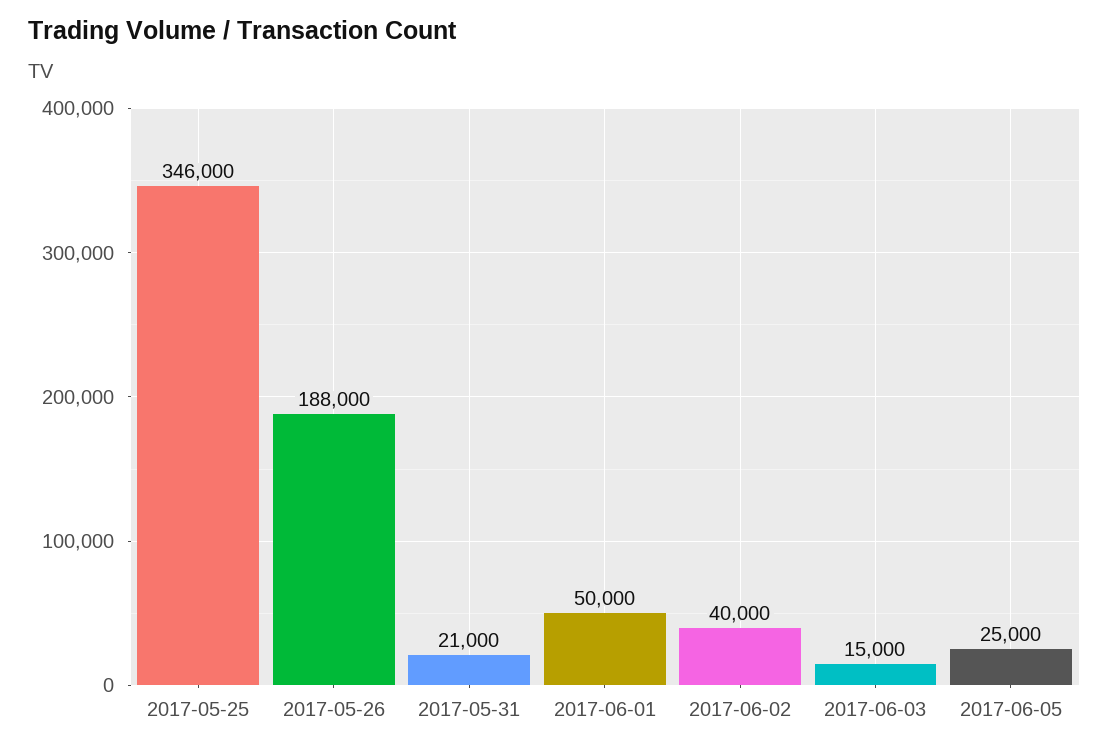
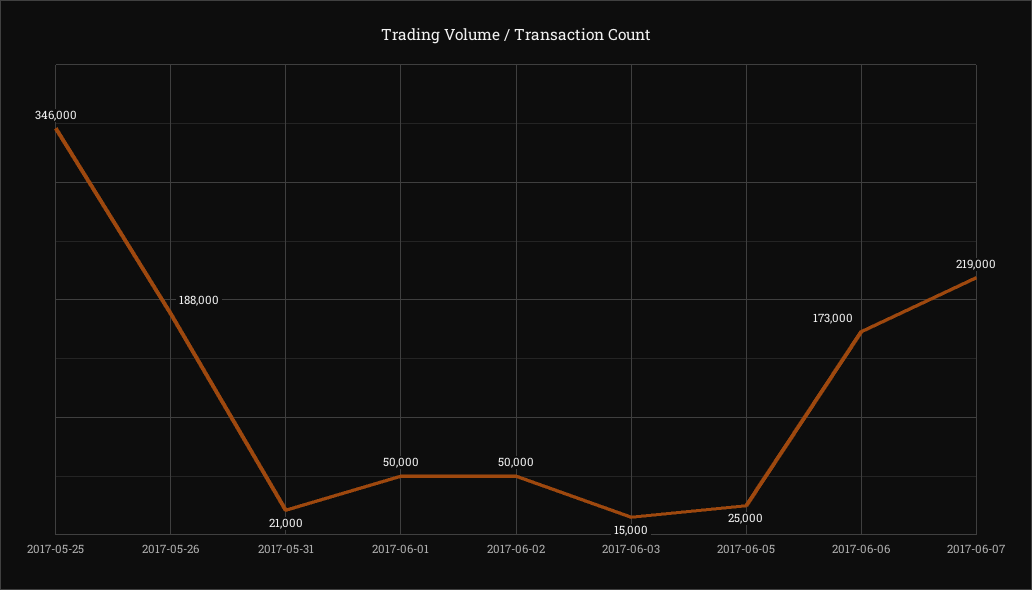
2017-06-02: 40000 -> 50000
2017-06-06: none -> 173000
2017-06-07: none -> 219000

